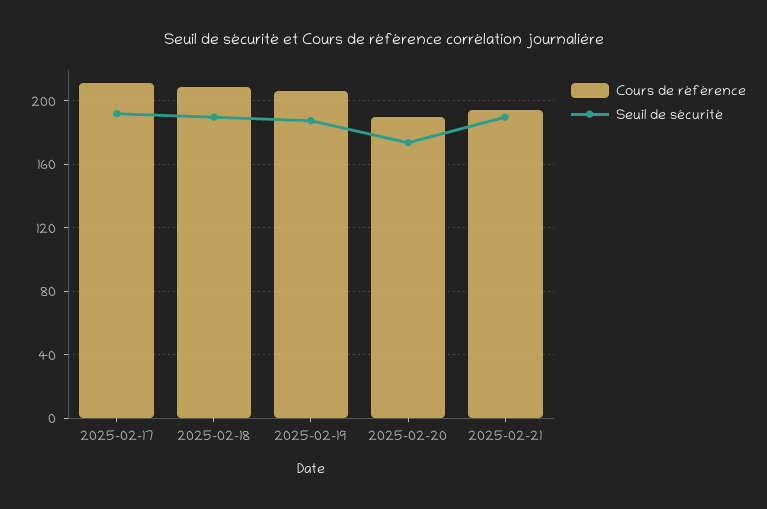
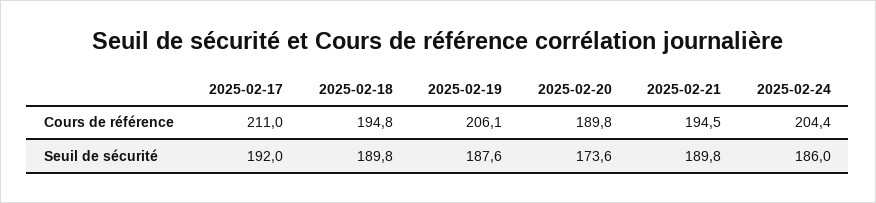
Cours de référence, 2025-02-18: 210 -> 194.8
Cours de référence, 2025-02-24: none -> 204.4
Seuil de sécurité, 2025-02-24: none -> 186

